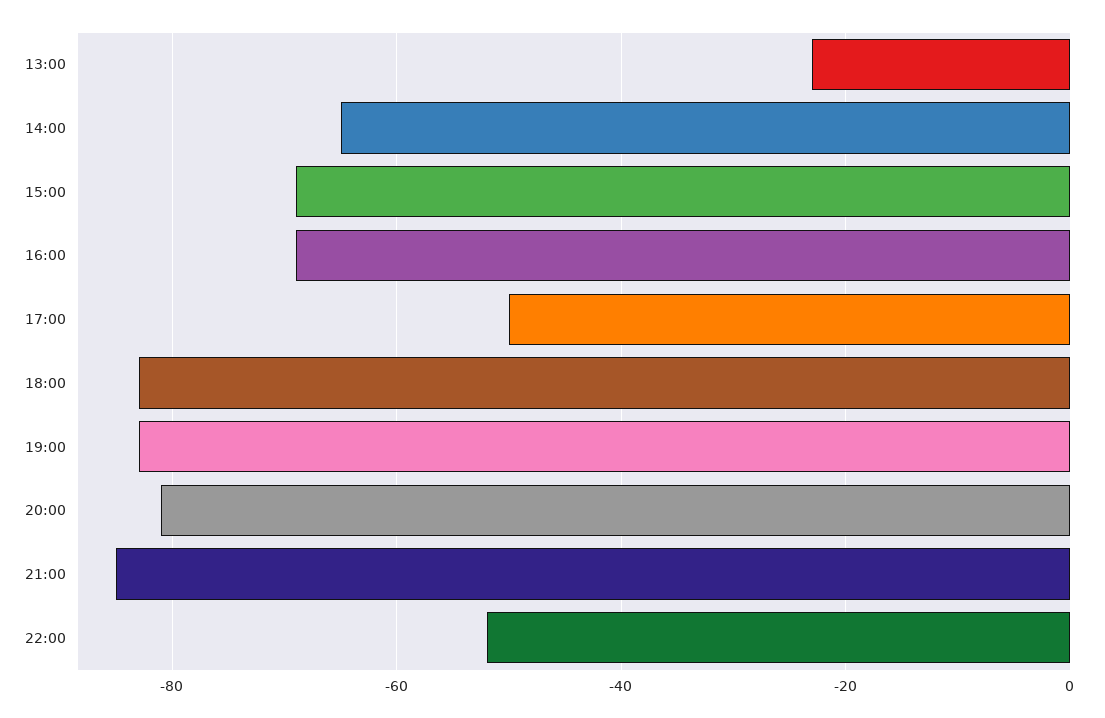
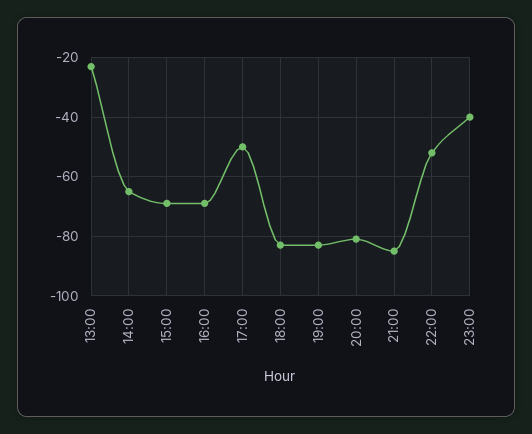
23:00: none -> -40

